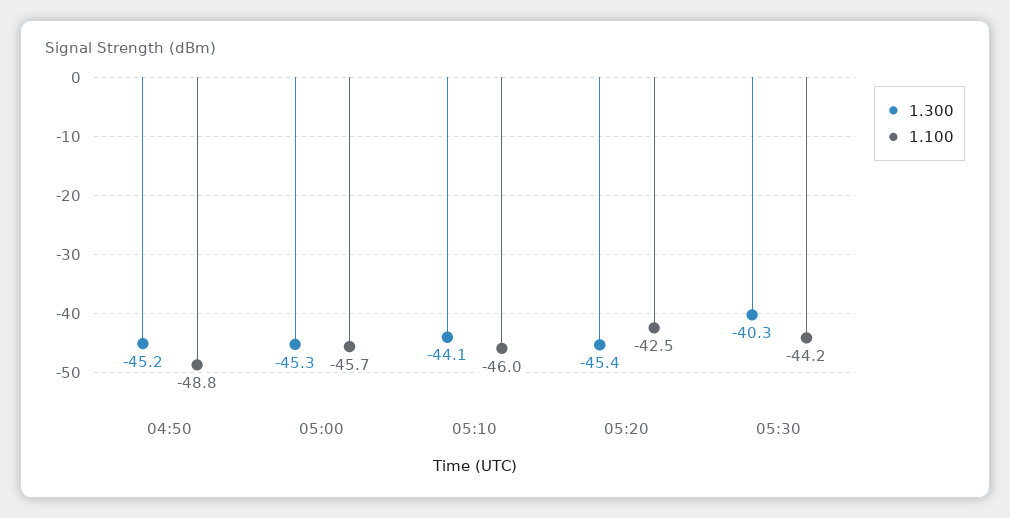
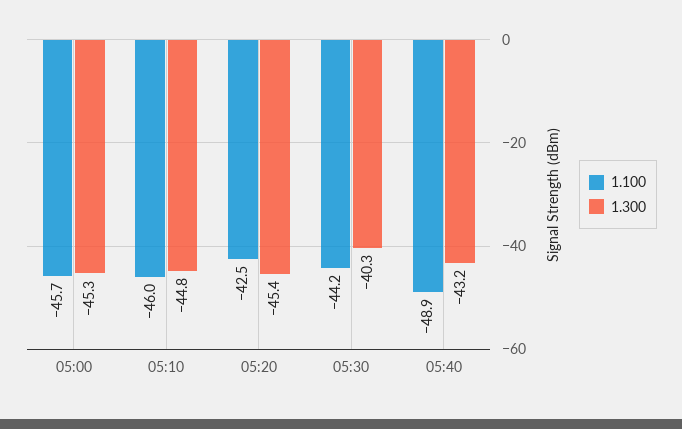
1.300, 04:50: -45.2 -> none
1.100, 04:50: -48.8 -> none
1.300, 05:10: -44.1 -> -44.8
1.100, 05:40: none -> -48.9
1.300, 05:40: none -> -43.2

